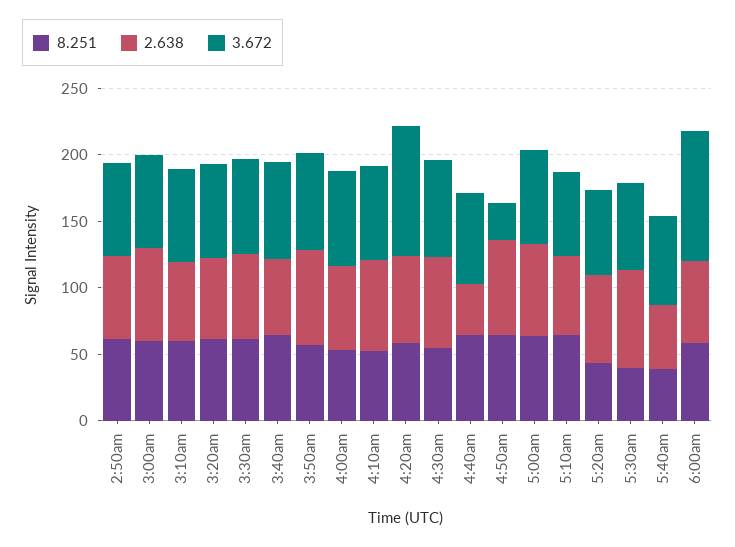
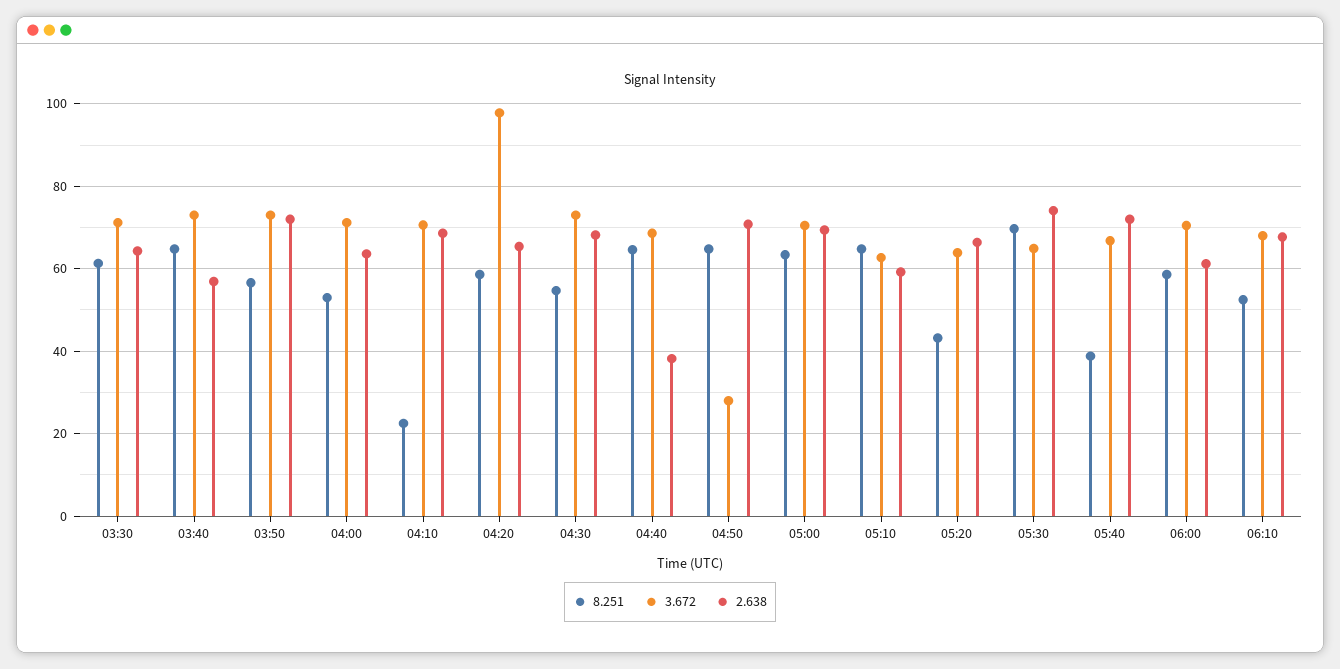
8.251, 2:50am: 60 -> none
2.638, 2:50am: 60 -> none
3.672, 2:50am: 70 -> none
8.251, 3:00am: 60 -> none
2.638, 3:00am: 70 -> none
3.672, 3:00am: 70 -> none
8.251, 3:10am: 60 -> none
2.638, 3:10am: 60 -> none
3.672, 3:10am: 70 -> none
8.251, 3:20am: 60 -> none
2.638, 3:20am: 60 -> none
3.672, 3:20am: 70 -> none
8.251, 4:10am: 50 -> 22
8.251, 5:30am: 40 -> 70
2.638, 5:40am: 50 -> 72
3.672, 6:00am: 100 -> 70
8.251, 06:10: none -> 52
3.672, 06:10: none -> 68
2.638, 06:10: none -> 68

